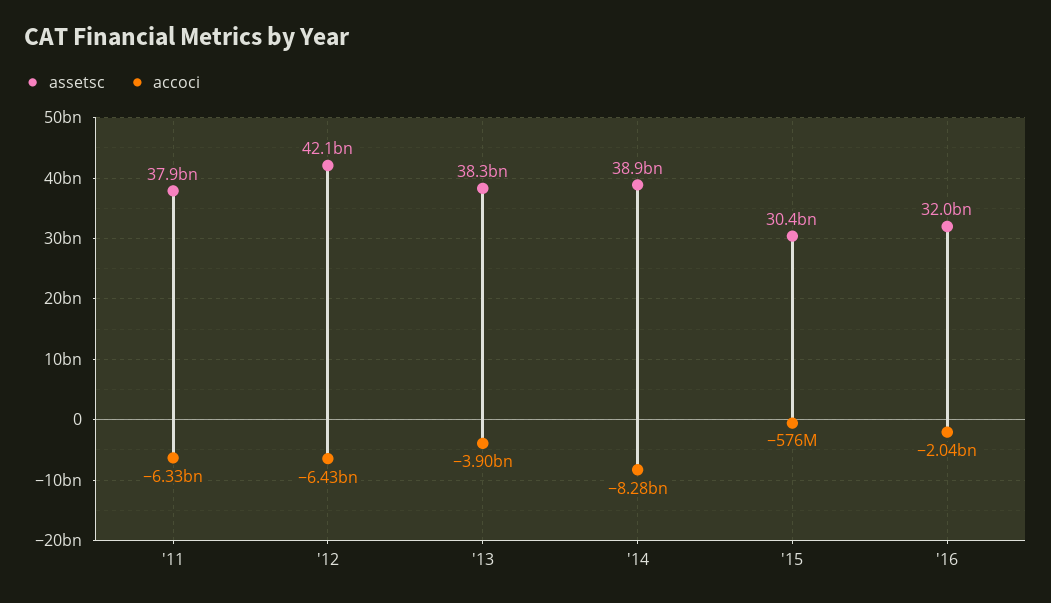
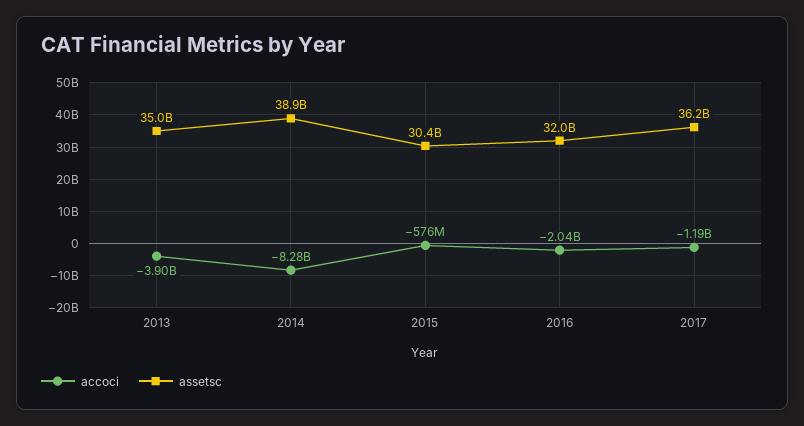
assetsc, '11: 37900000000 -> none
accoci, '11: -6330000000 -> none
assetsc, '12: 42100000000 -> none
accoci, '12: -6430000000 -> none
assetsc, '13: 38300000000 -> 35000000000
accoci, 2017: none -> -1190000000
assetsc, 2017: none -> 36200000000

